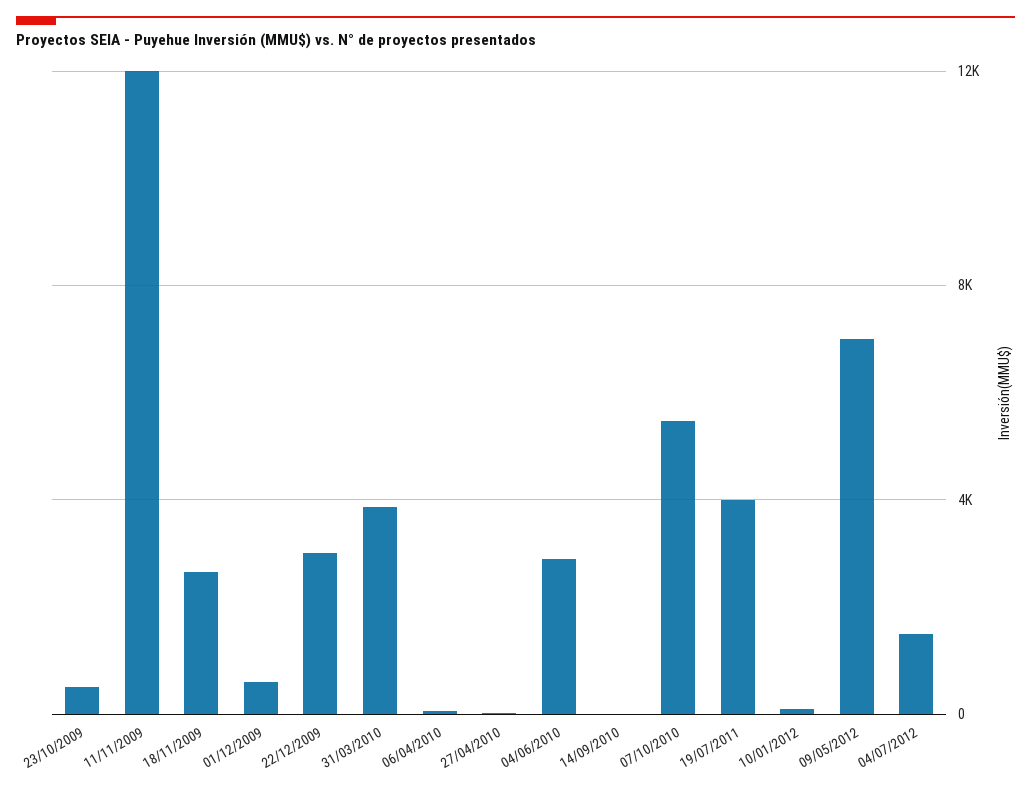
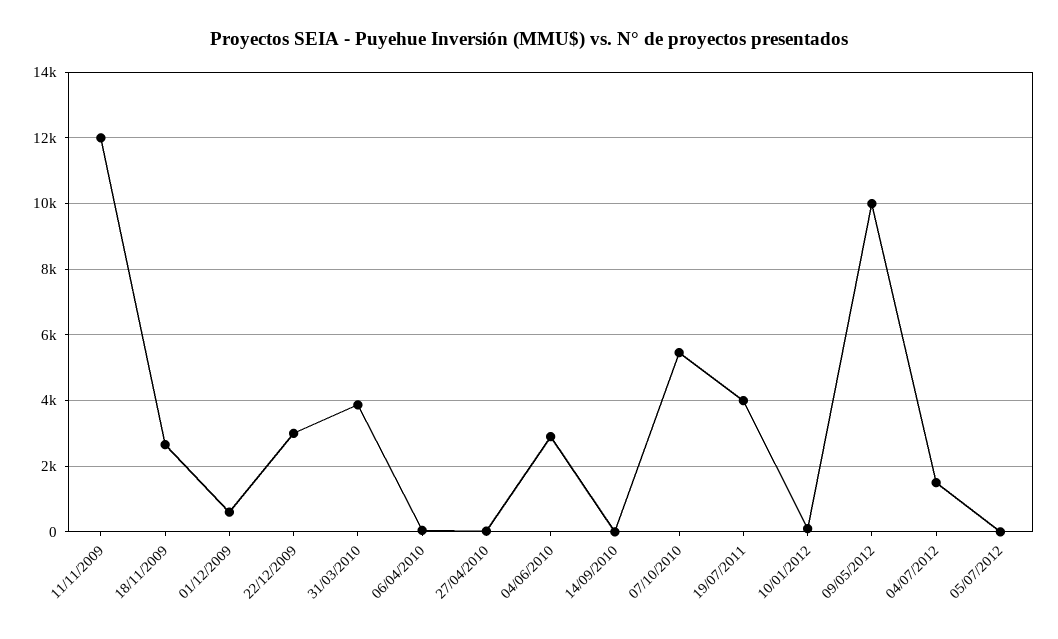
23/10/2009: 500 -> none
09/05/2012: 7000 -> 10000
05/07/2012: none -> 0

